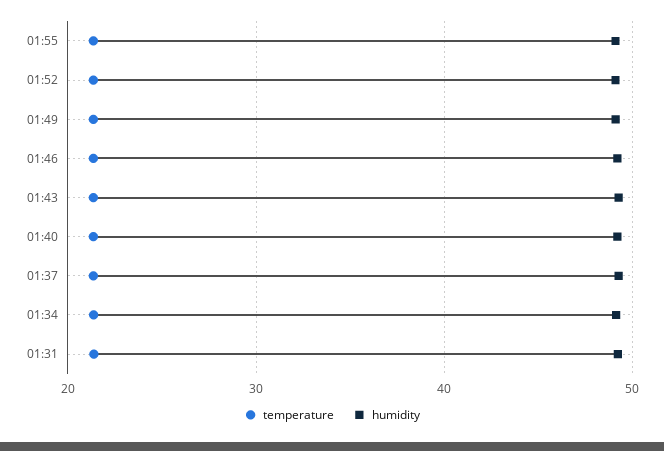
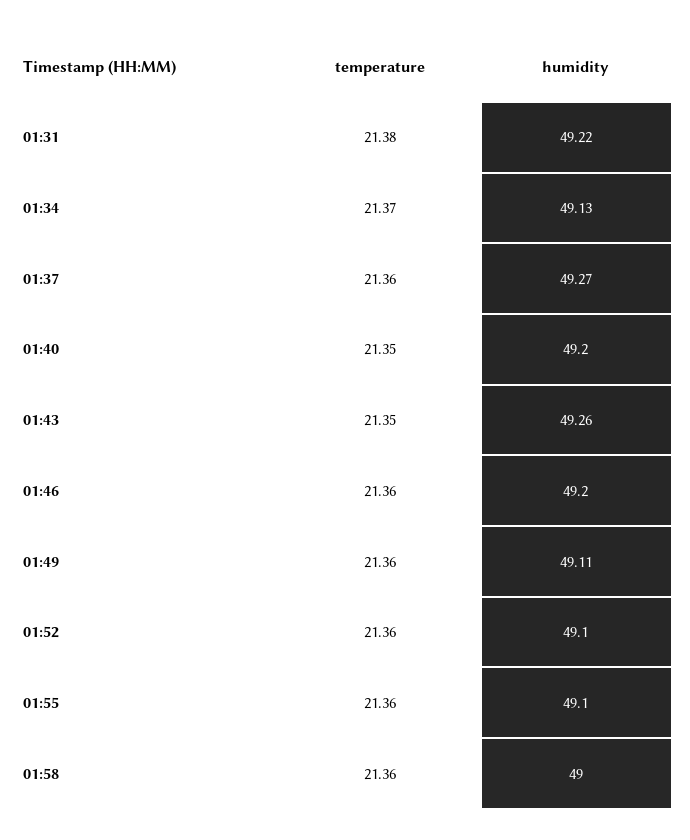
temperature, 01:58: none -> 21.36
humidity, 01:58: none -> 49

